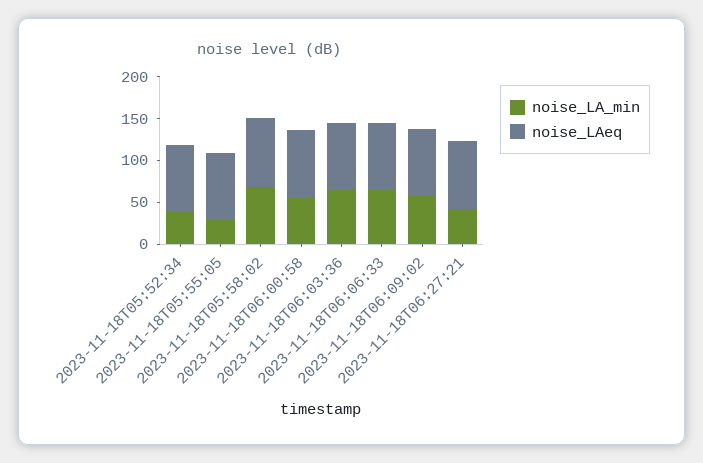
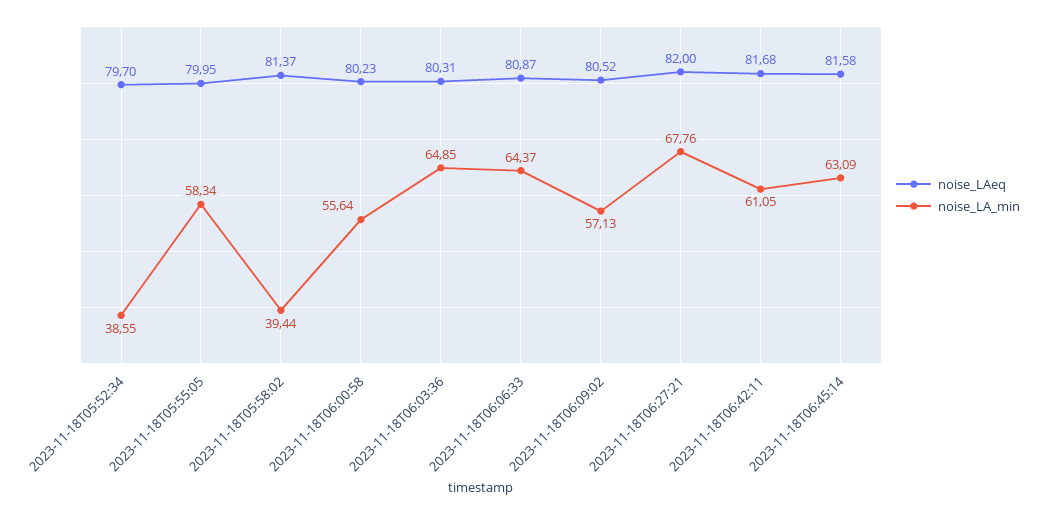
noise_LA_min, 2023-11-18T05:55:05: 30 -> 58.34
noise_LA_min, 2023-11-18T05:58:02: 70 -> 39.44
noise_LA_min, 2023-11-18T06:27:21: 40 -> 67.76
noise_LAeq, 2023-11-18T06:42:11: none -> 81.68
noise_LA_min, 2023-11-18T06:42:11: none -> 61.05
noise_LAeq, 2023-11-18T06:45:14: none -> 81.58
noise_LA_min, 2023-11-18T06:45:14: none -> 63.09

